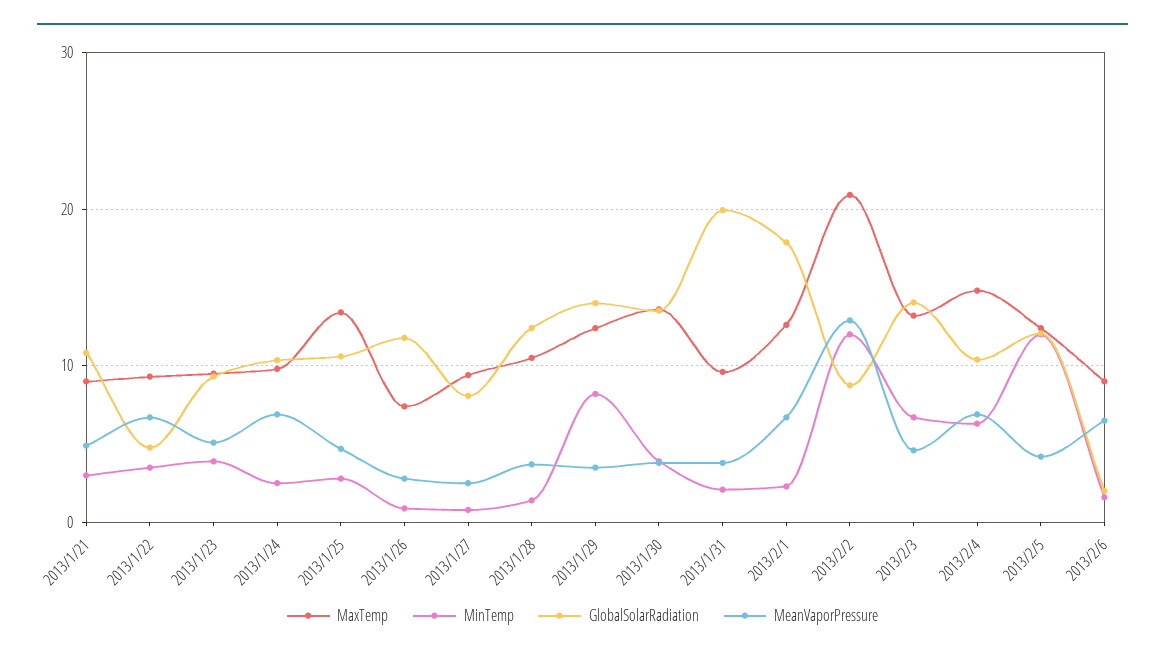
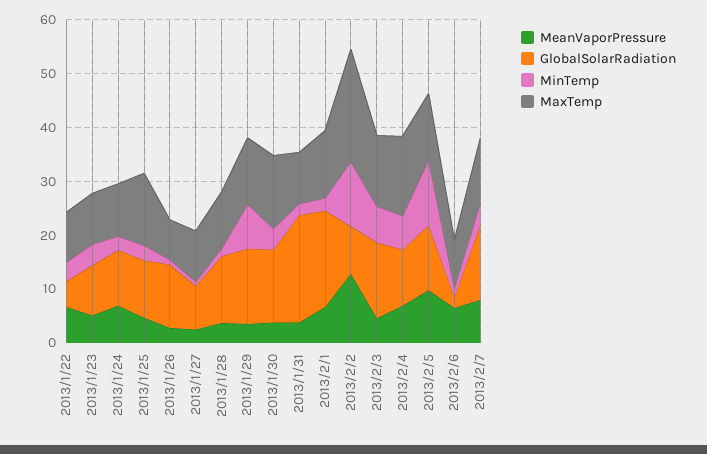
MaxTemp, 2013/1/21: 9 -> none
MinTemp, 2013/1/21: 3 -> none
GlobalSolarRadiation, 2013/1/21: 11 -> none
MeanVaporPressure, 2013/1/21: 5 -> none
MeanVaporPressure, 2013/2/5: 4 -> 10
MeanVaporPressure, 2013/2/7: none -> 8
GlobalSolarRadiation, 2013/2/7: none -> 14
MinTemp, 2013/2/7: none -> 4
MaxTemp, 2013/2/7: none -> 12

